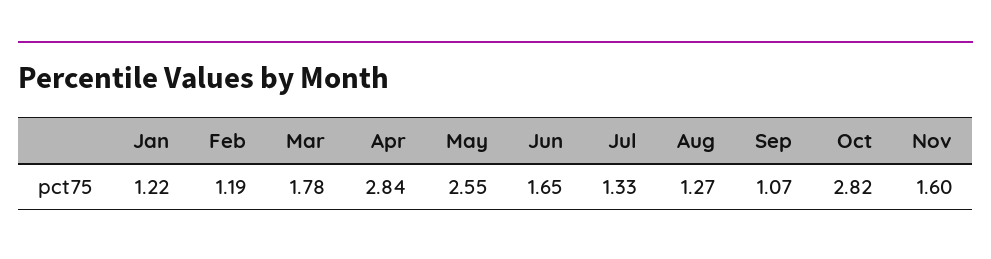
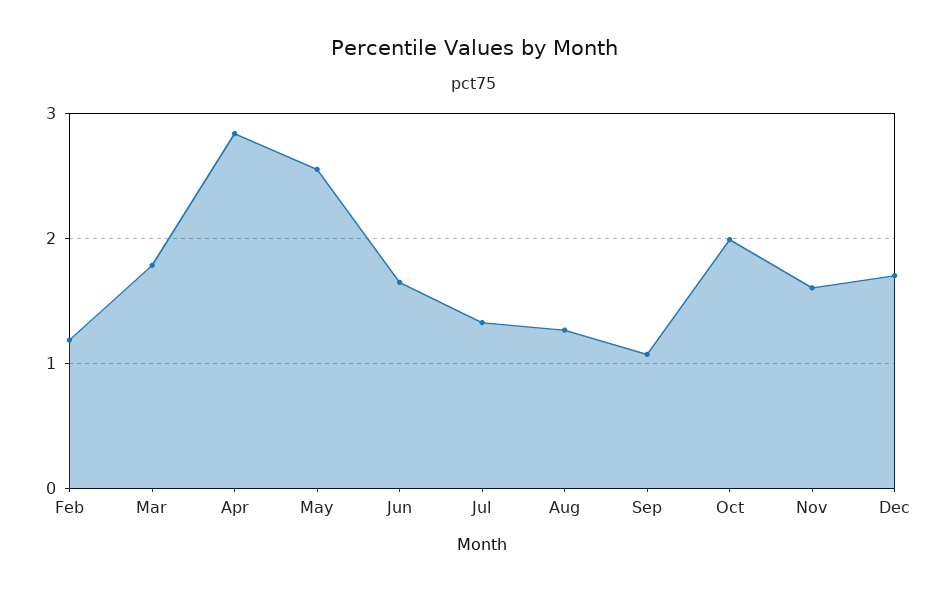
Jan: 1.22 -> none
Oct: 2.82 -> 2
Dec: none -> 1.7

